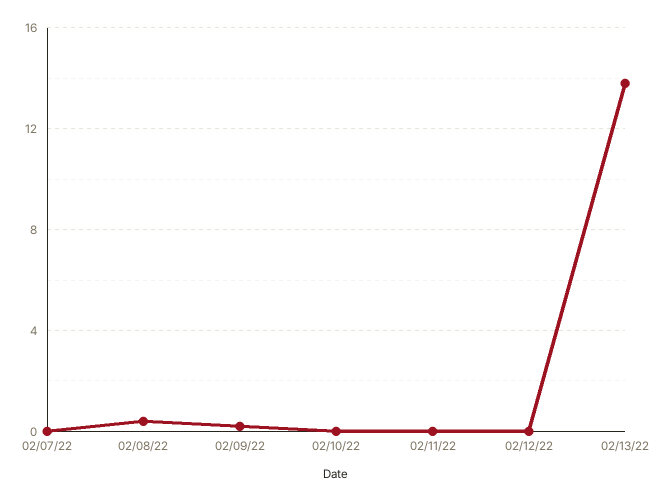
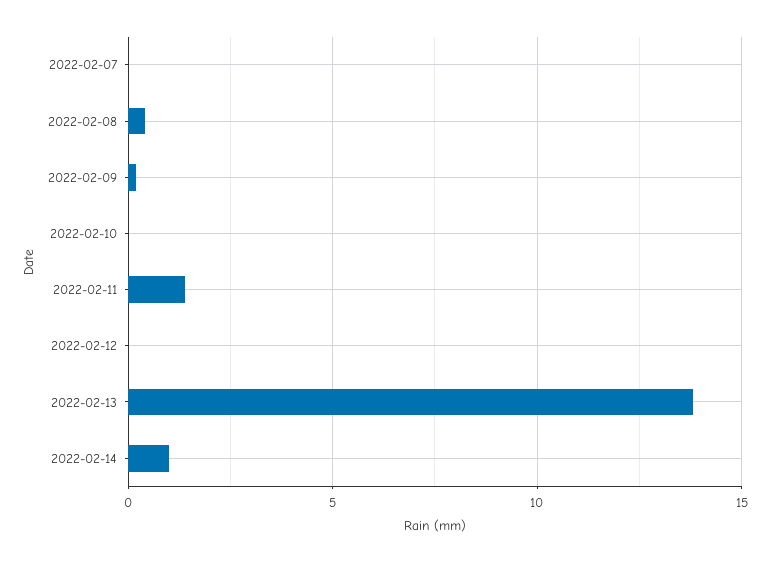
02/11/22: 0 -> 1.5
2022-02-14: none -> 1

